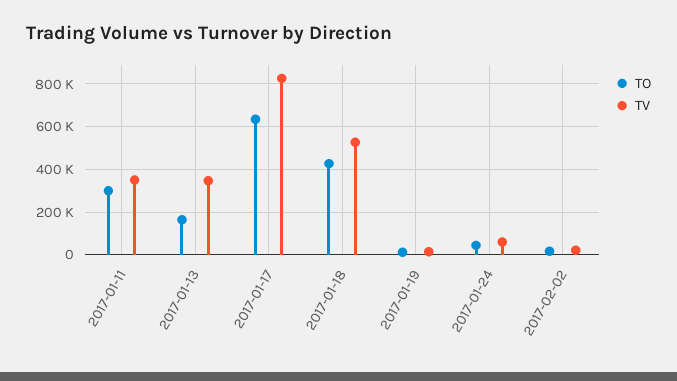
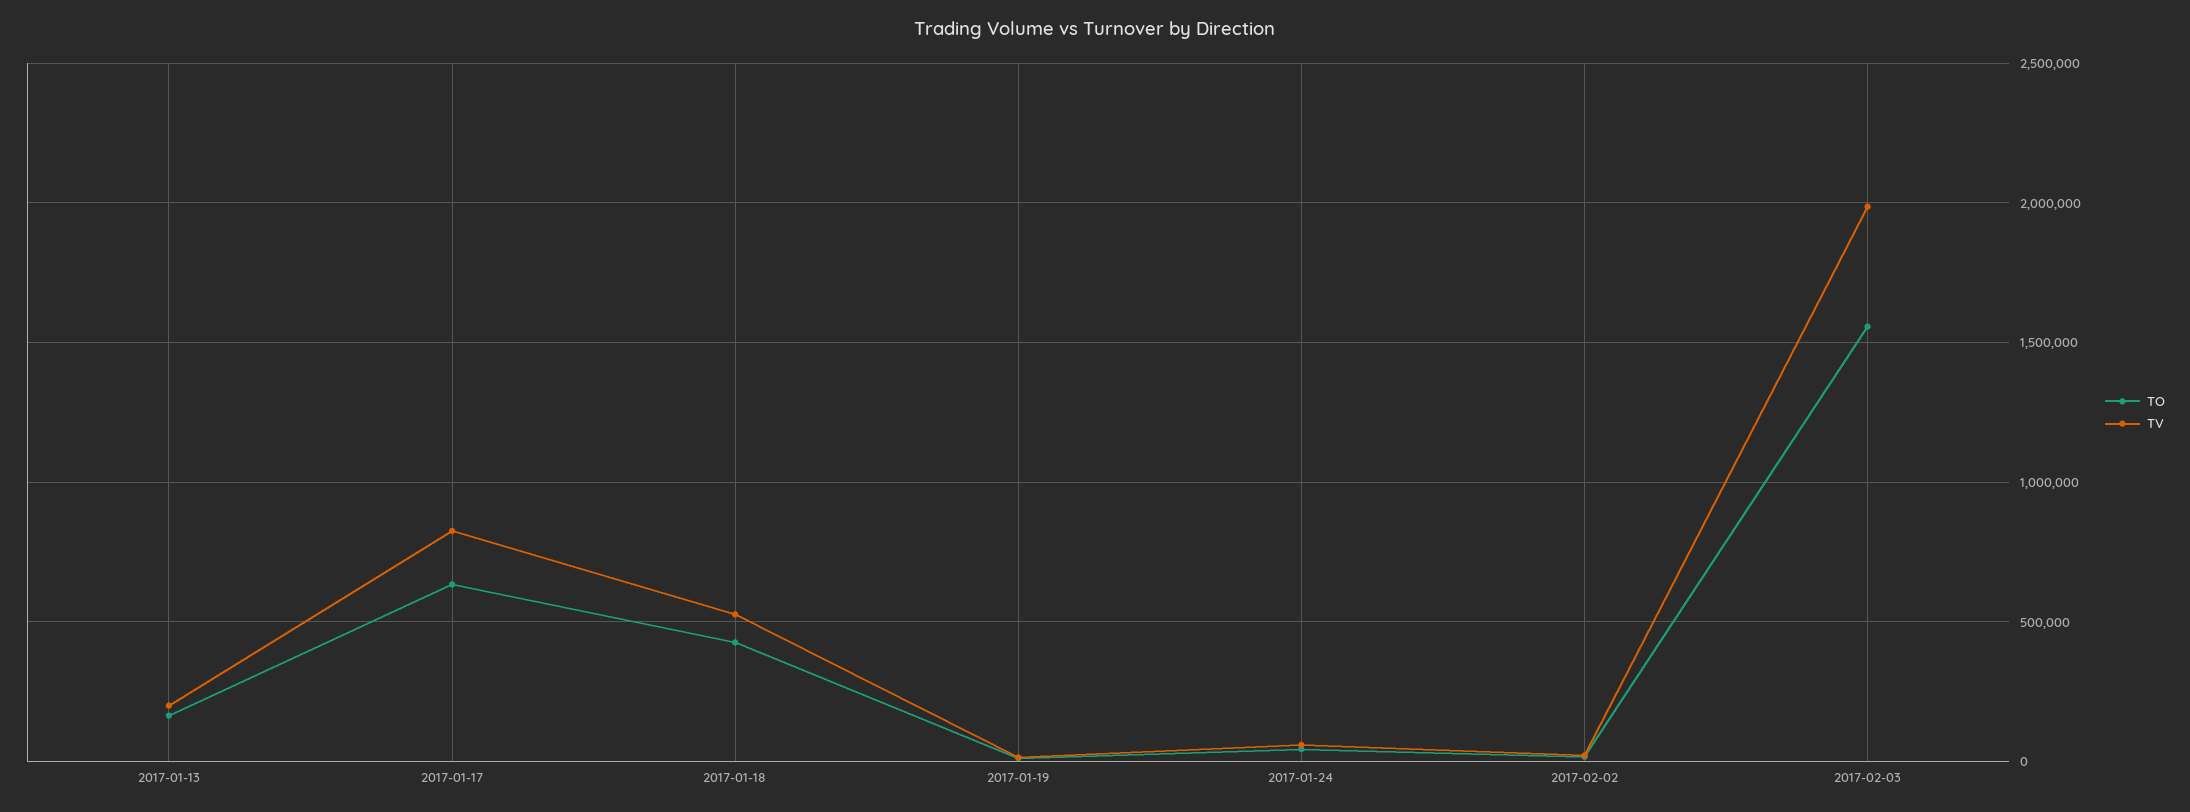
TO, 2017-01-11: 300000 -> none
TV, 2017-01-11: 350000 -> none
TV, 2017-01-13: 350000 -> 200000
TO, 2017-02-03: none -> 1550000
TV, 2017-02-03: none -> 2000000

